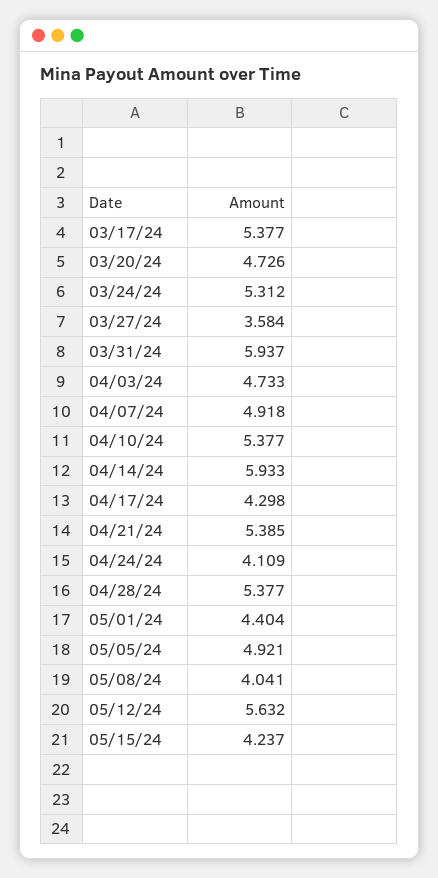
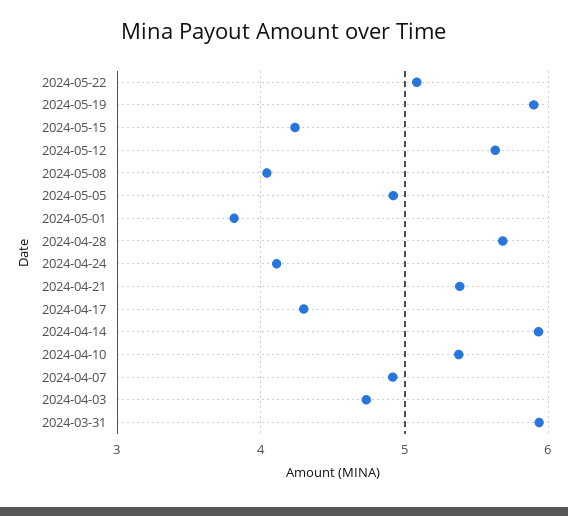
03/17/24: 5.377 -> none
03/20/24: 4.726 -> none
03/24/24: 5.312 -> none
03/27/24: 3.584 -> none
04/28/24: 5.377 -> 5.7
05/01/24: 4.404 -> 3.8
2024-05-22: none -> 5.1
2024-05-19: none -> 5.9

